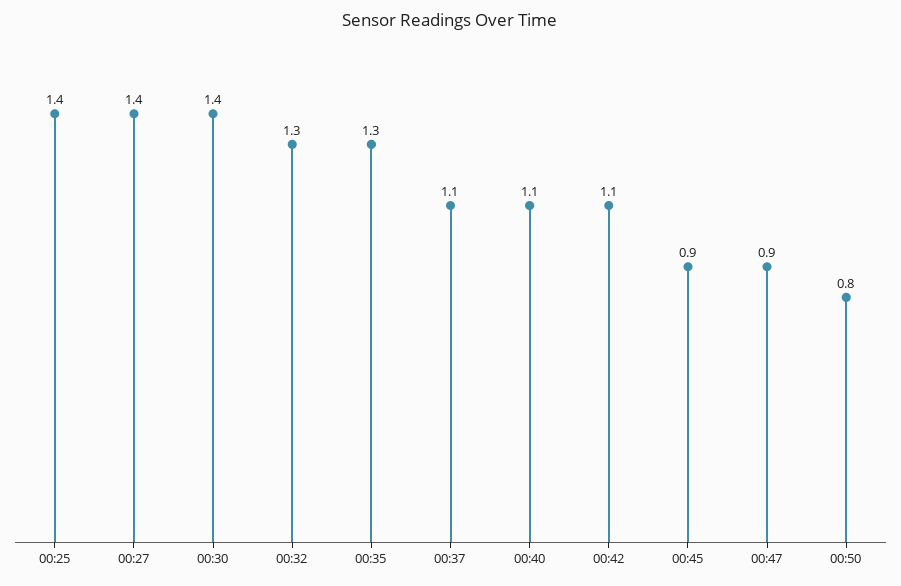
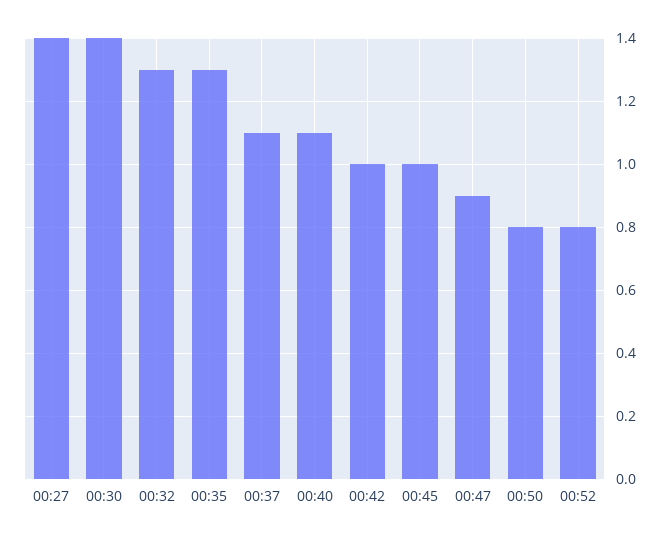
00:25: 1.4 -> none
00:42: 1.1 -> 1
00:45: 0.9 -> 1
00:52: none -> 0.8

